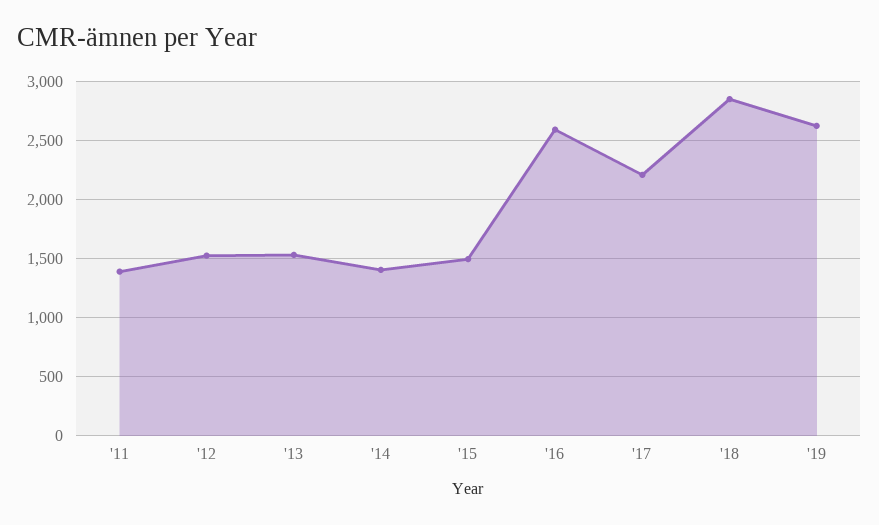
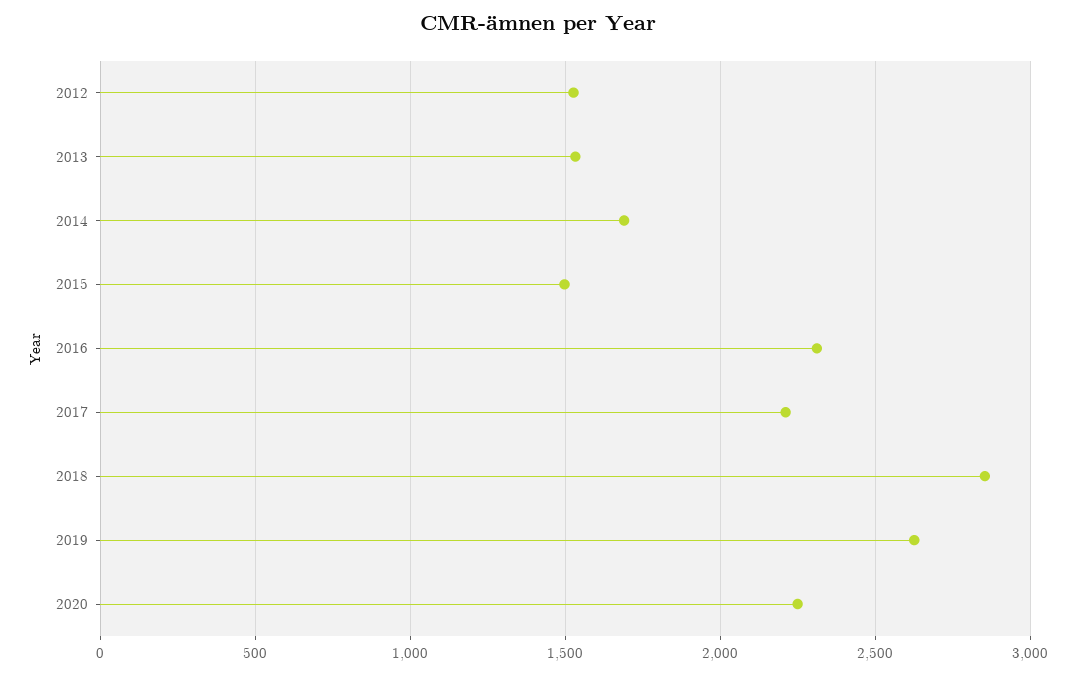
'11: 1400 -> none
'14: 1400 -> 1700
'16: 2600 -> 2300
2020: none -> 2250

